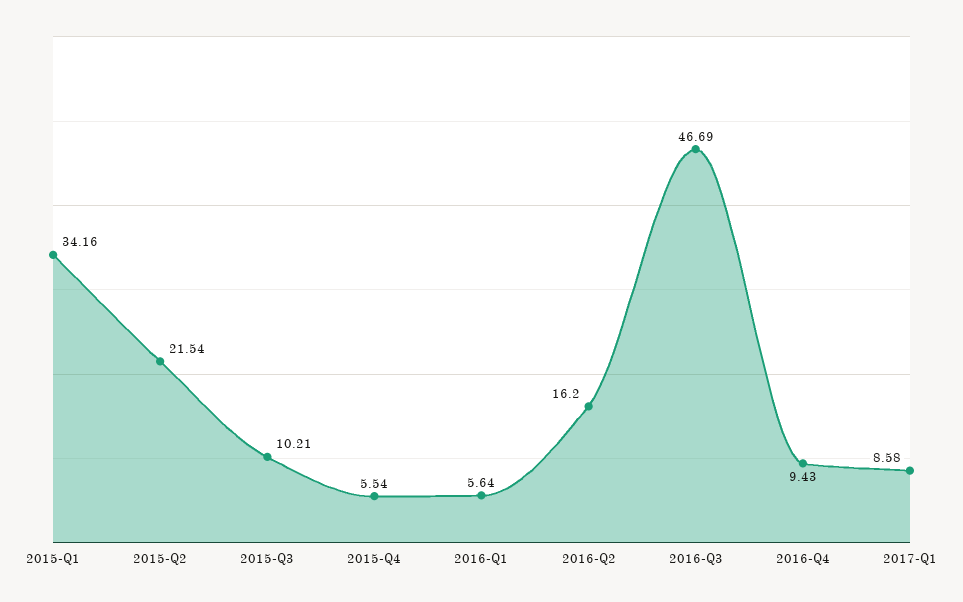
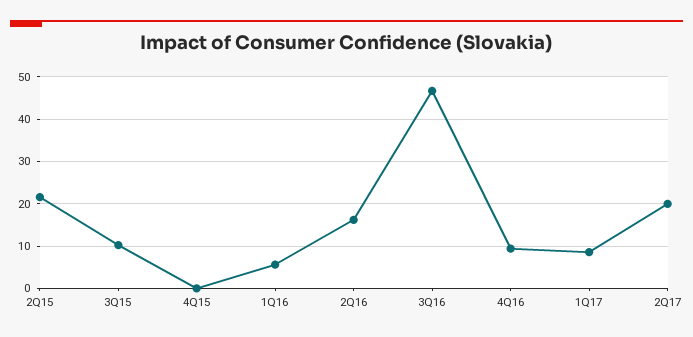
2015-Q1: 34.16 -> none
2015-Q4: 5.54 -> 0
2Q17: none -> 20

